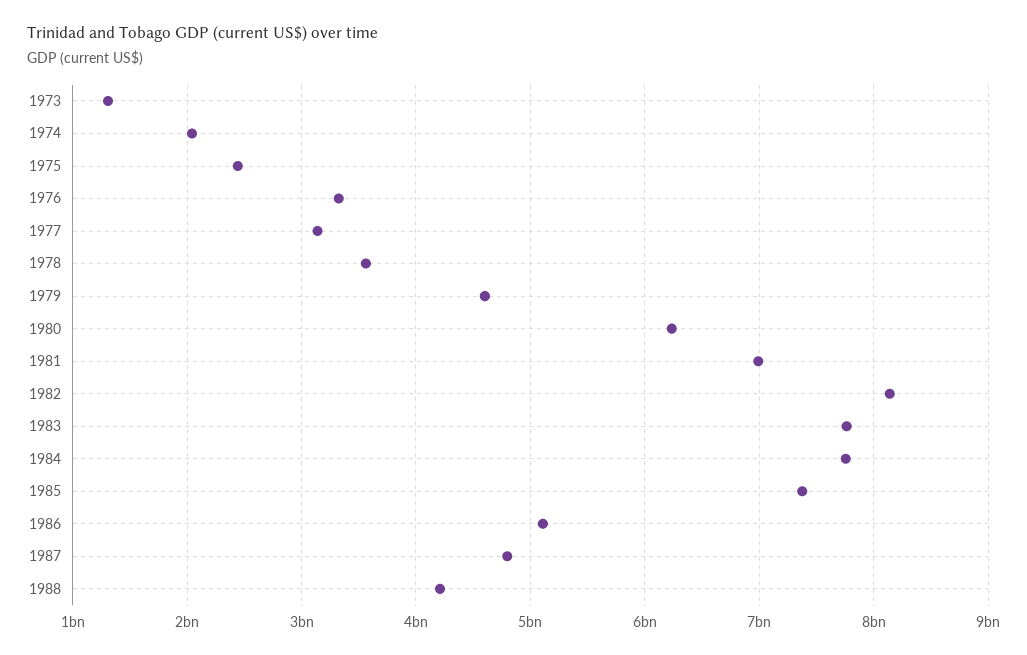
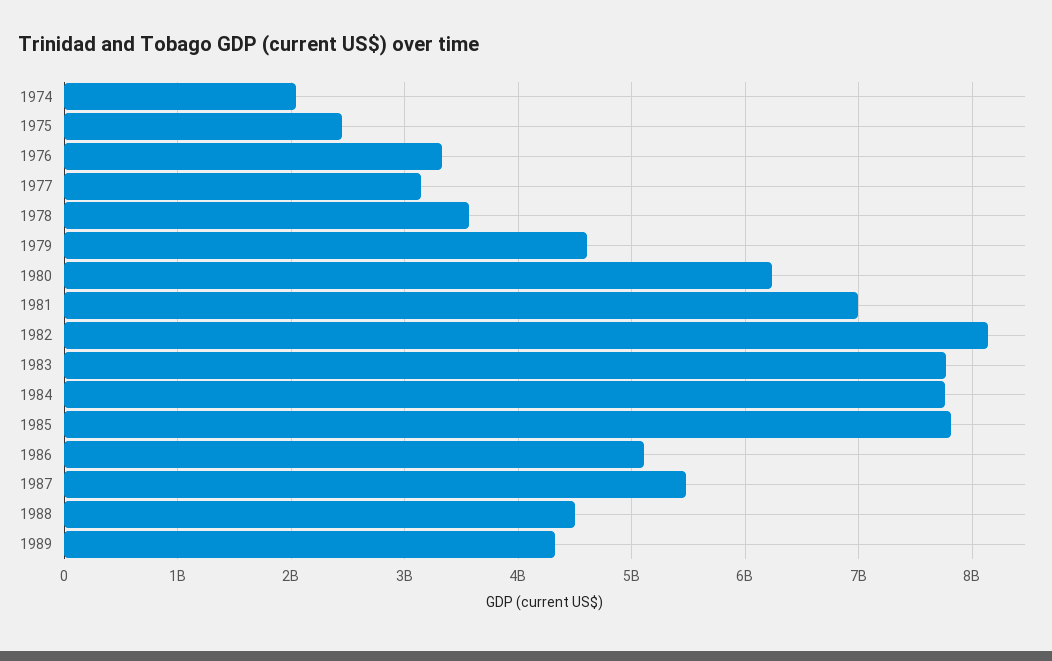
1973: 1300000000 -> none
1985: 7400000000 -> 7800000000
1987: 4800000000 -> 5500000000
1988: 4200000000 -> 4500000000
1989: none -> 4300000000

